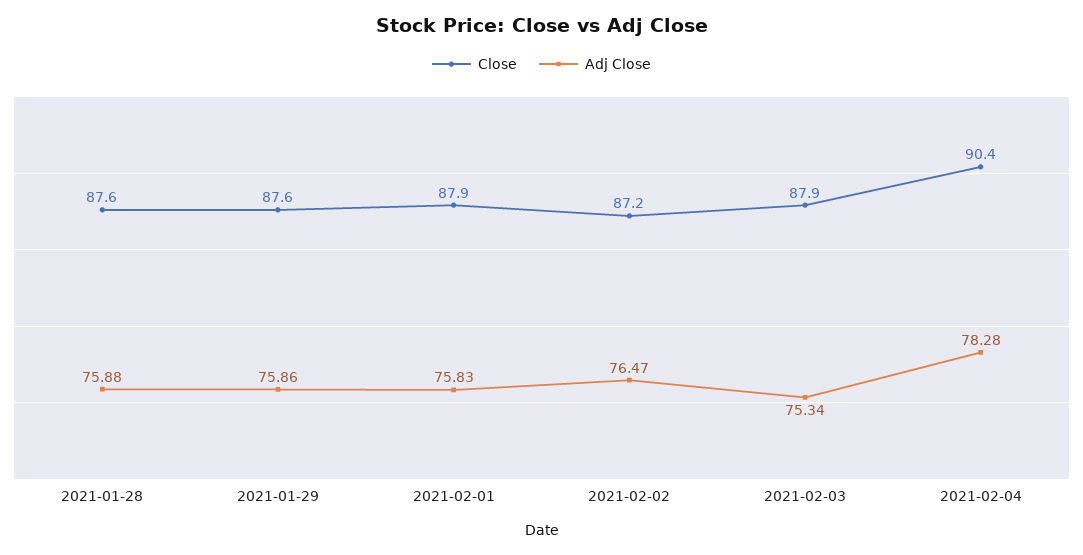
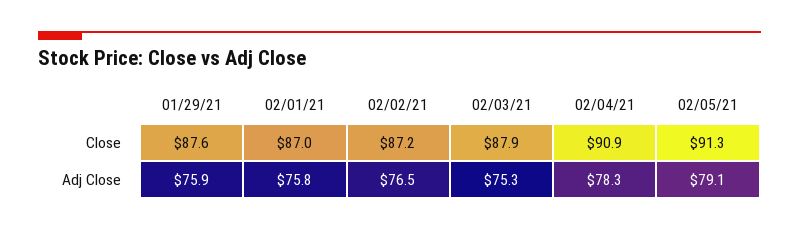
Close, 2021-01-28: 87.6 -> none
Adj Close, 2021-01-28: 75.88 -> none
Close, 2021-02-01: 87.9 -> 87
Close, 2021-02-04: 90.4 -> 90.9
Close, 02/05/21: none -> 91.3
Adj Close, 02/05/21: none -> 79.1

